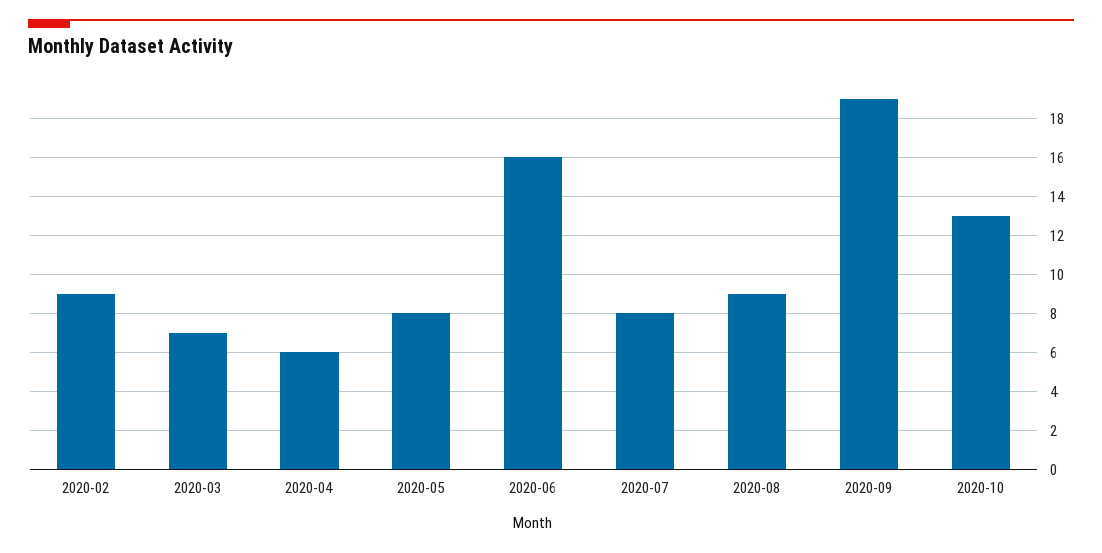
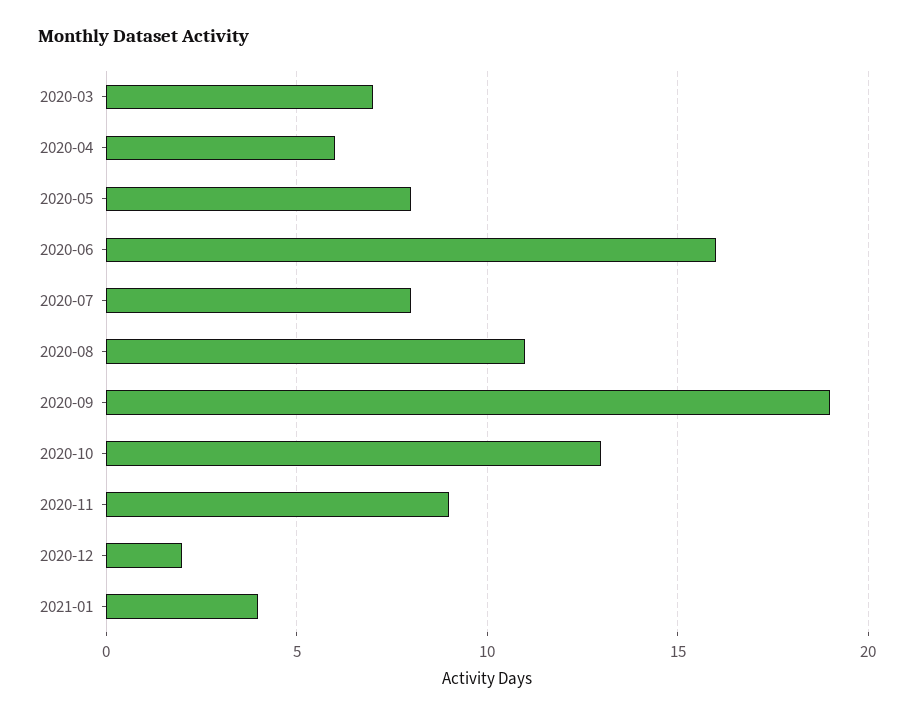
2020-02: 9 -> none
2020-08: 9 -> 11
2020-11: none -> 9
2020-12: none -> 2
2021-01: none -> 4

